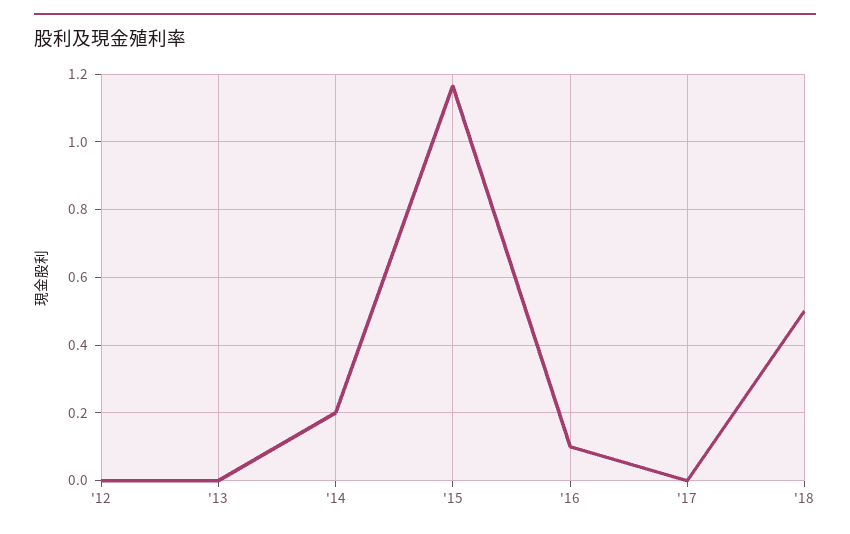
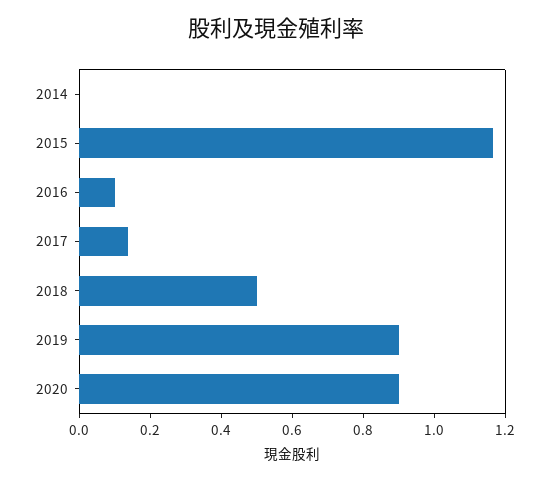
'12: 0 -> none
'13: 0 -> none
'14: 0.2 -> 0
'17: 0 -> 0.15
2019: none -> 0.9
2020: none -> 0.9

